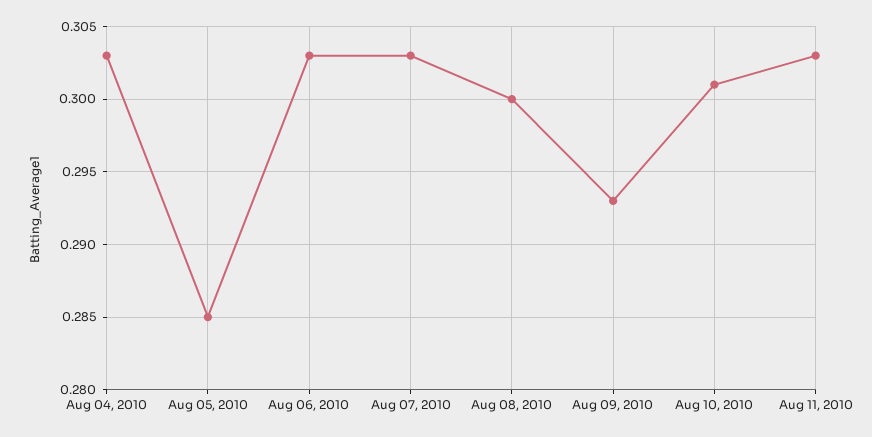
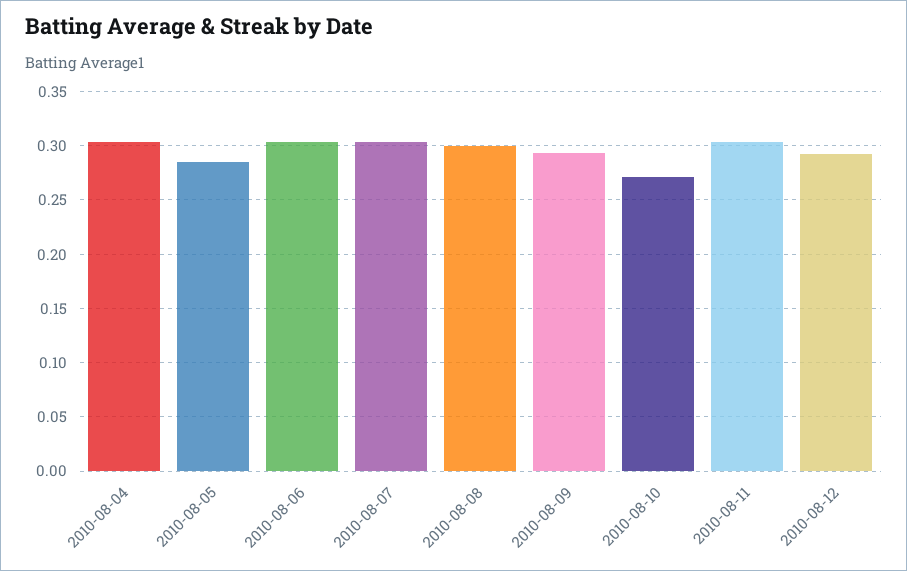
Aug 10, 2010: 0.301 -> 0.27
2010-08-12: none -> 0.29

